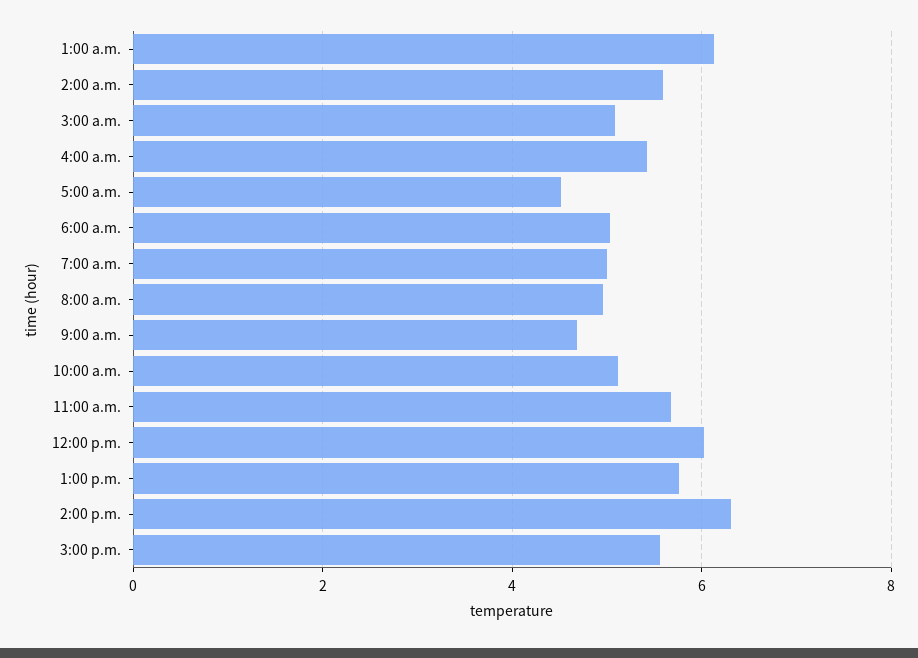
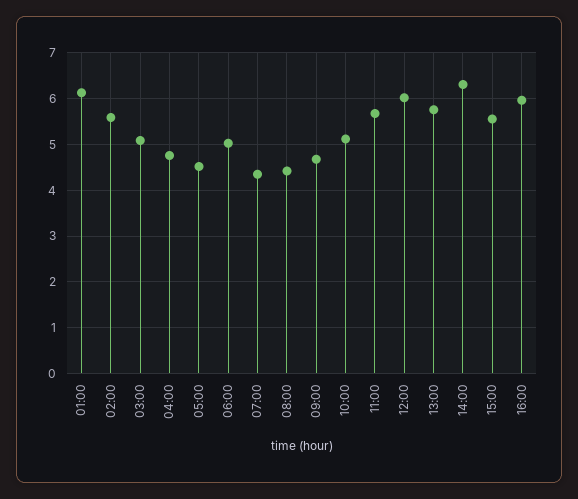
4:00 a.m.: 5.4 -> 4.8
7:00 a.m.: 5 -> 4.4
8:00 a.m.: 5 -> 4.4
16:00: none -> 6

